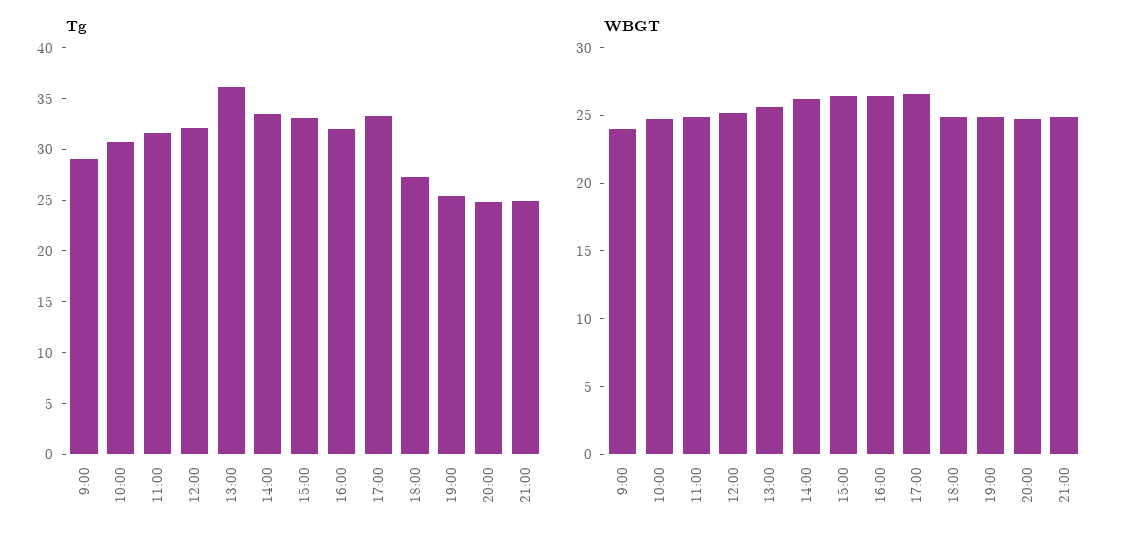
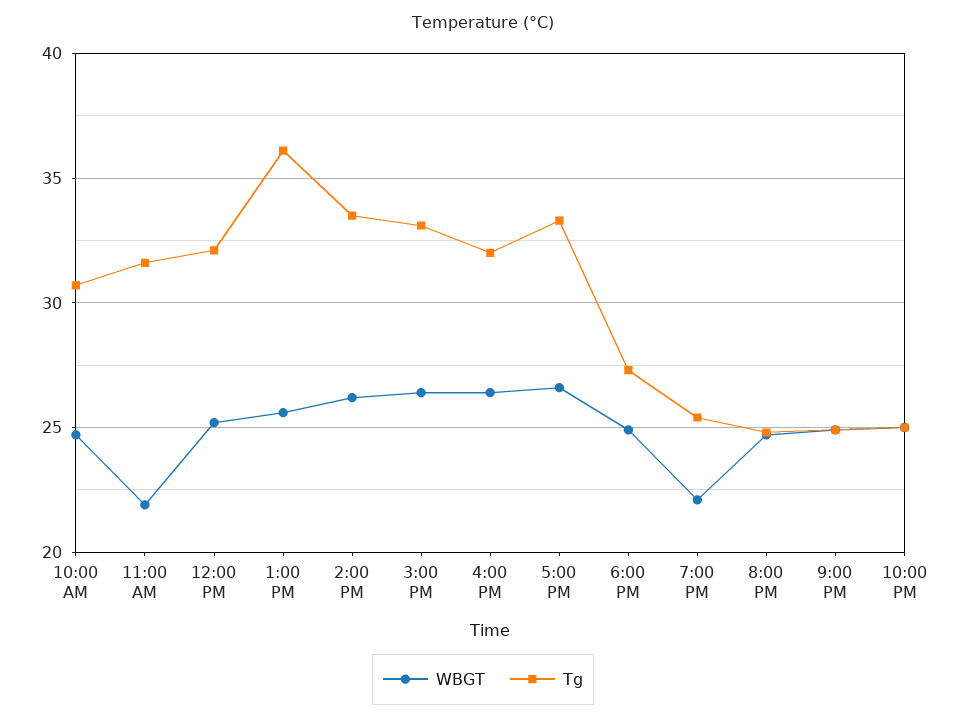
Tg, 9:00: 29 -> none
WBGT, 9:00: 24 -> none
WBGT, 11:00: 25 -> 22
WBGT, 19:00: 25 -> 22
WBGT, 10:00 PM: none -> 25
Tg, 10:00 PM: none -> 25

